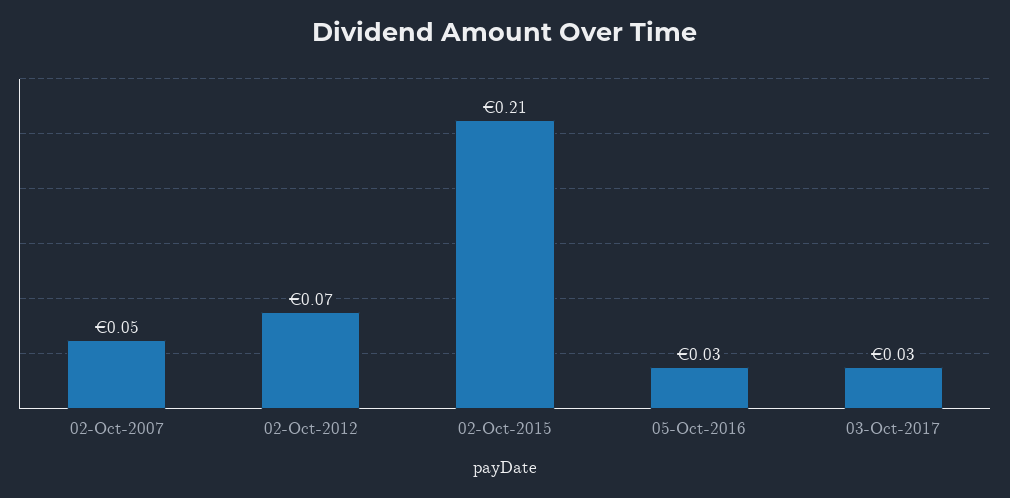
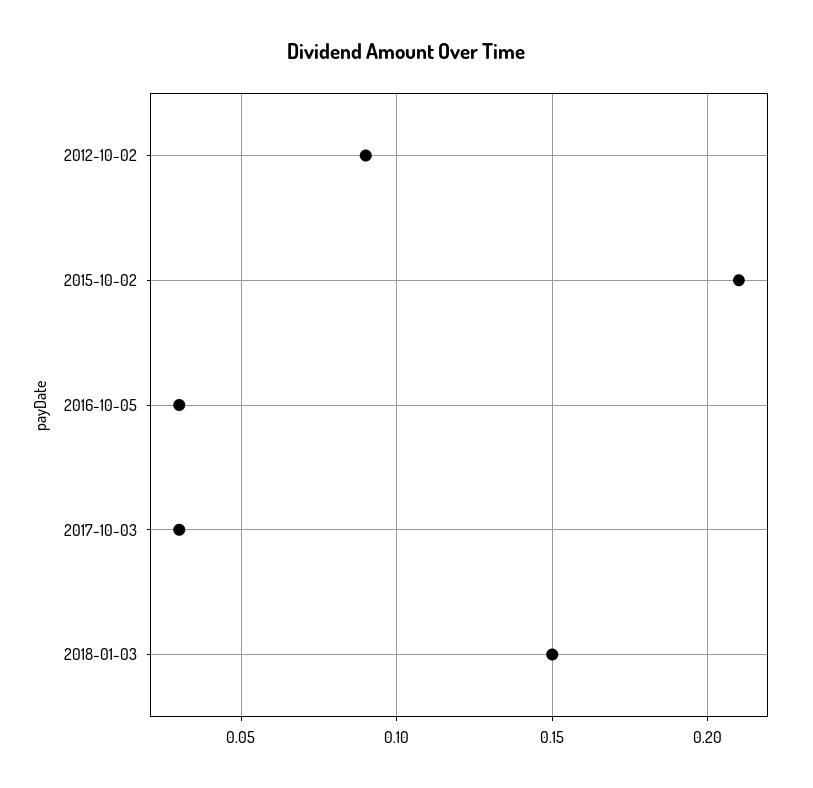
02-Oct-2007: 0.05 -> none
02-Oct-2012: 0.07 -> 0.09
2018-01-03: none -> 0.15

